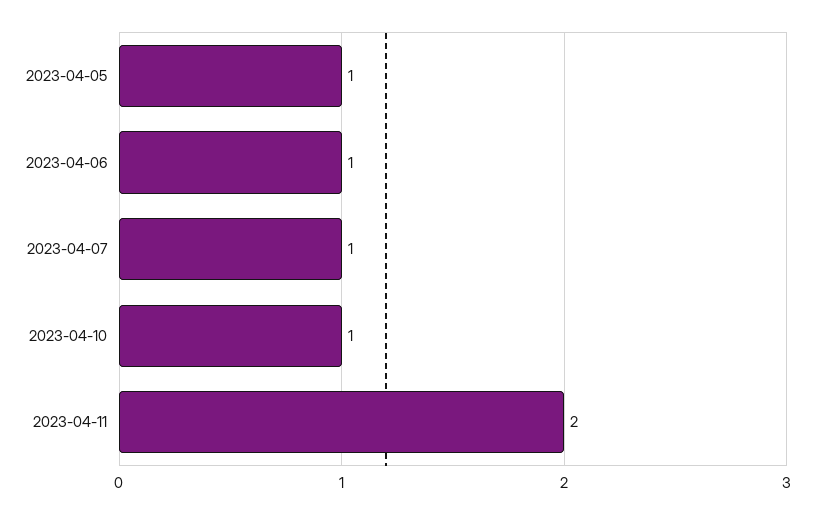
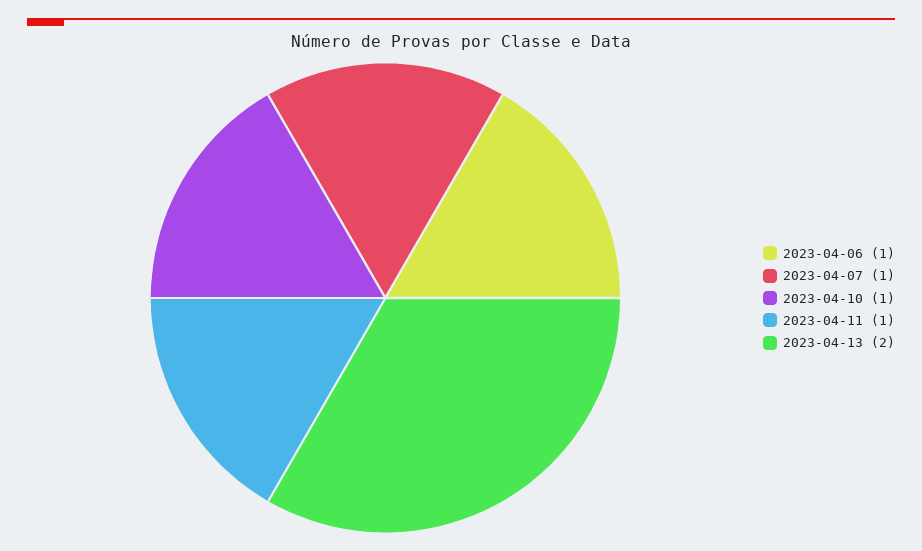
2023-04-05: 1 -> none
2023-04-11: 2 -> 1
2023-04-13: none -> 2

